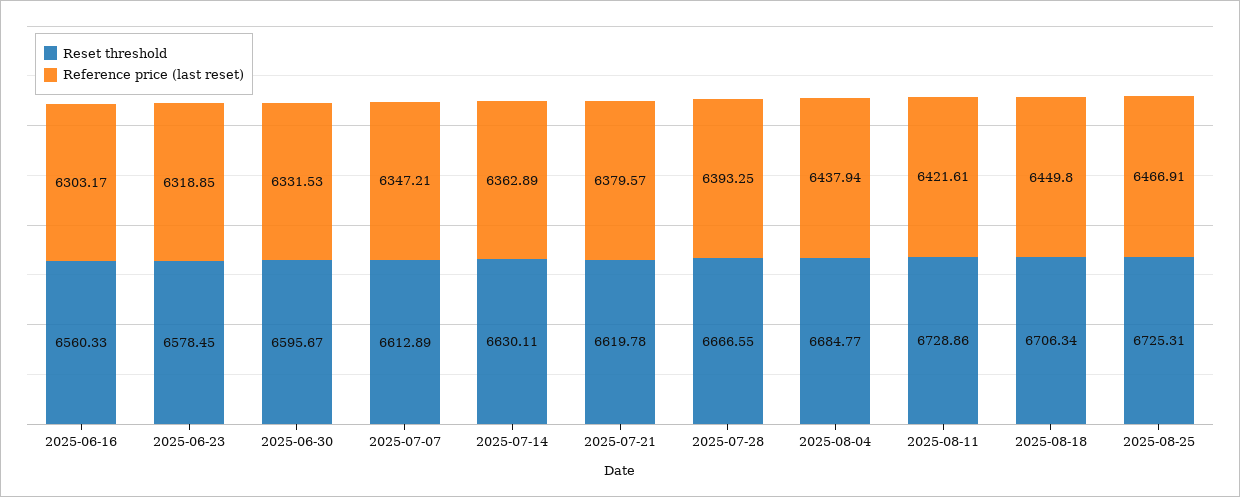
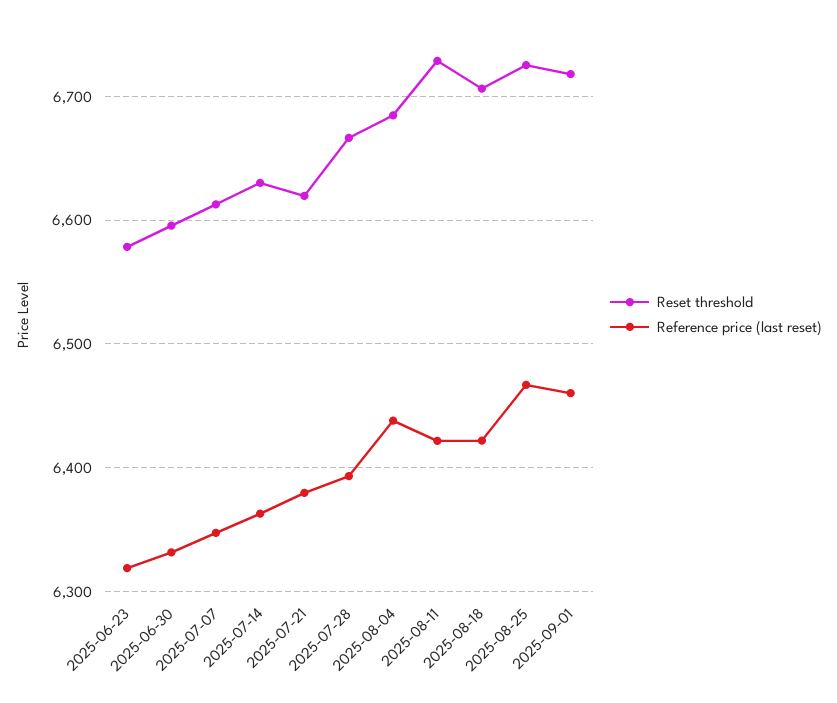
Reset threshold, 2025-06-16: 6560.33 -> none
Reference price (last reset), 2025-06-16: 6303.17 -> none
Reference price (last reset), 2025-08-18: 6449.8 -> 6420
Reset threshold, 2025-09-01: none -> 6720
Reference price (last reset), 2025-09-01: none -> 6460

